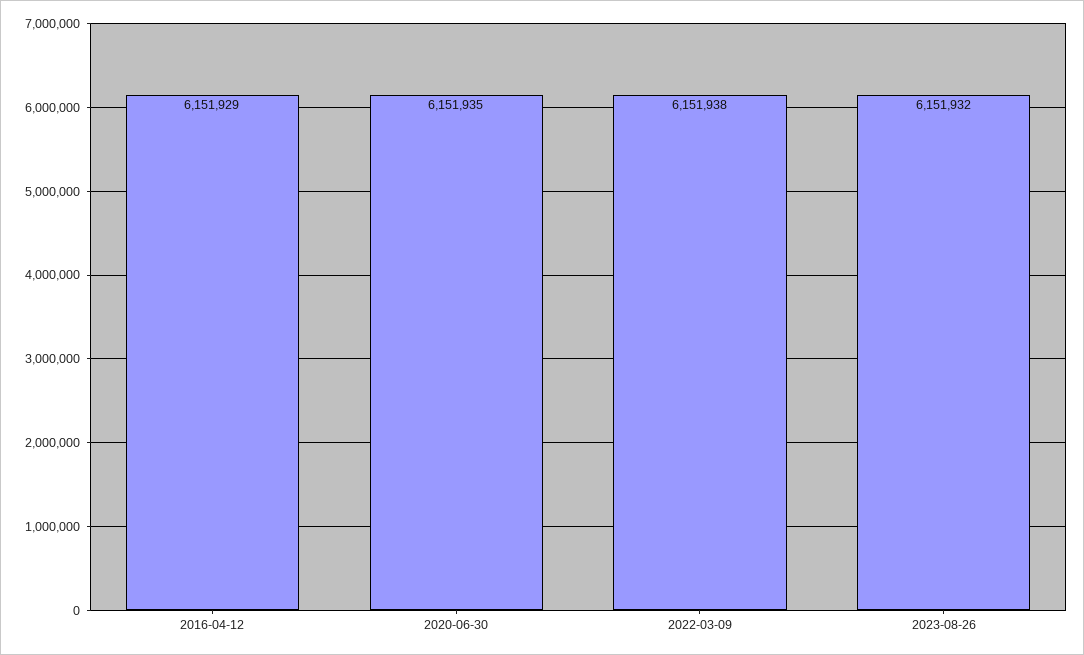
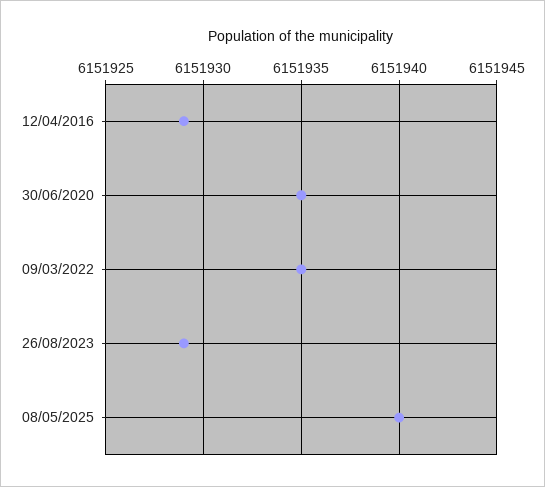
2022-03-09: 6151938 -> 6151935
2023-08-26: 6151932 -> 6151929
08/05/2025: none -> 6151940

